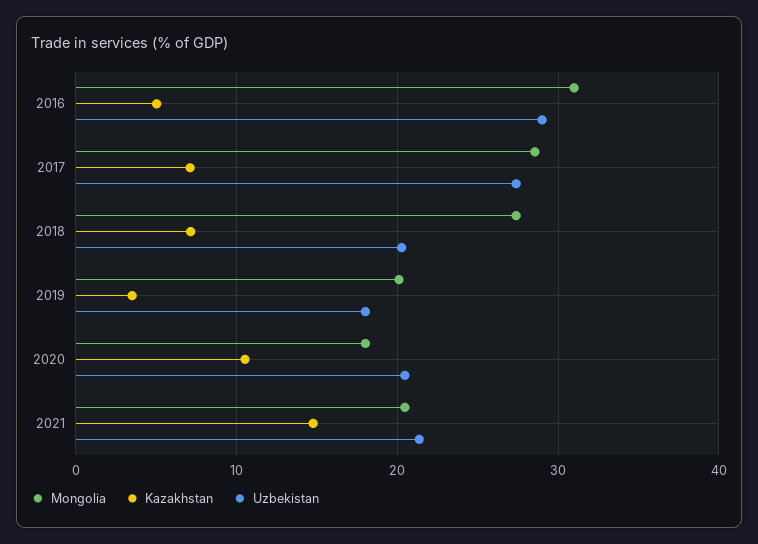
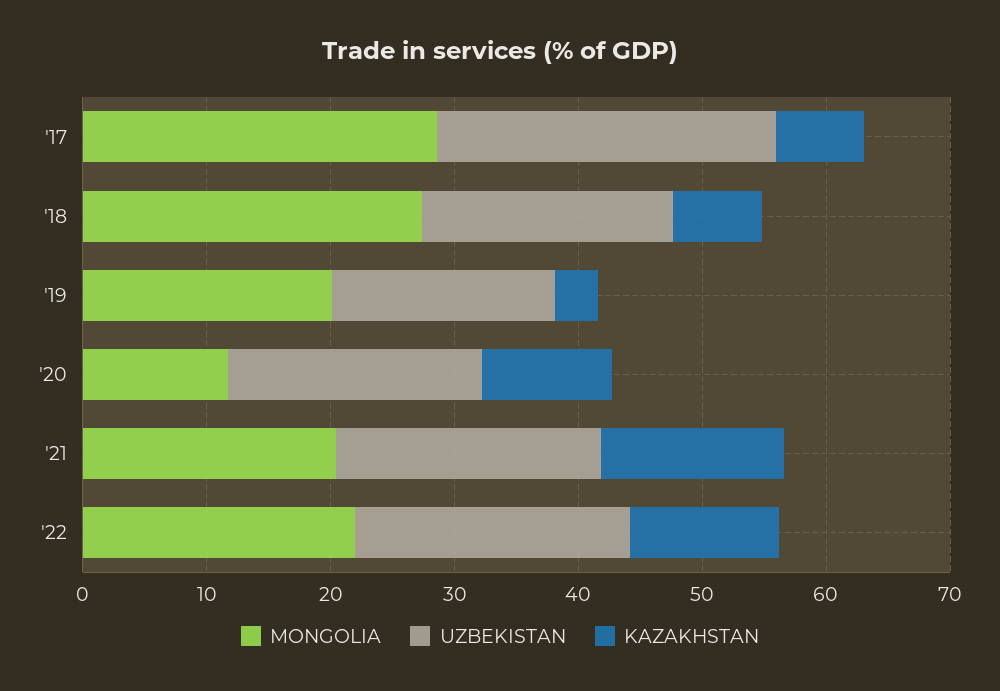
Mongolia, 2016: 31 -> none
Kazakhstan, 2016: 5 -> none
Uzbekistan, 2016: 29 -> none
Mongolia, 2020: 18 -> 12
Mongolia, '22: none -> 22
Uzbekistan, '22: none -> 22
Kazakhstan, '22: none -> 12

